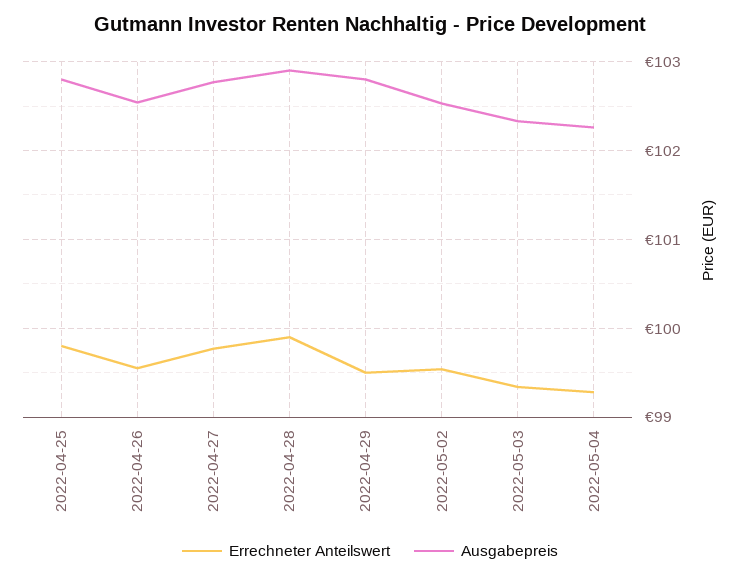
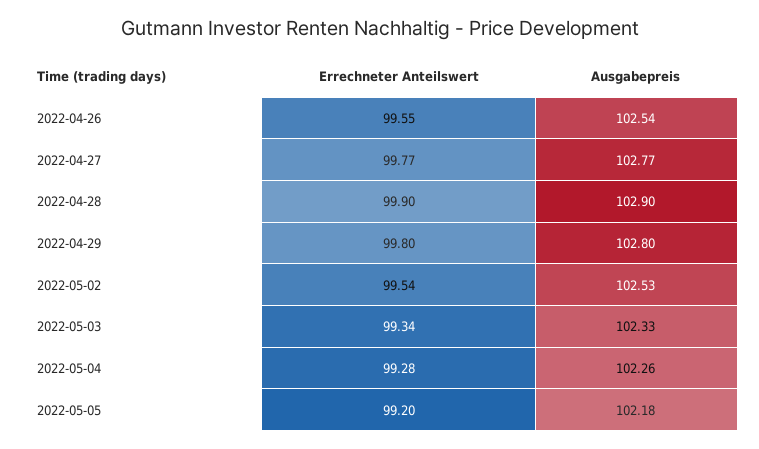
Errechneter Anteilswert, 2022-04-25: 99.8 -> none
Ausgabepreis, 2022-04-25: 102.8 -> none
Errechneter Anteilswert, 2022-04-29: 99.5 -> 99.8
Errechneter Anteilswert, 2022-05-05: none -> 99.2
Ausgabepreis, 2022-05-05: none -> 102.18

